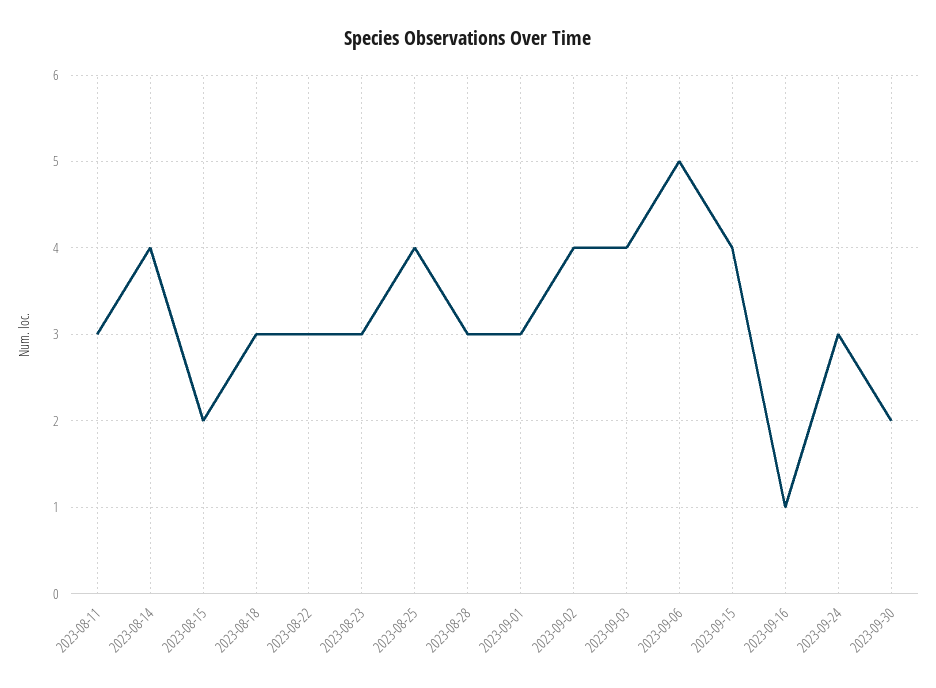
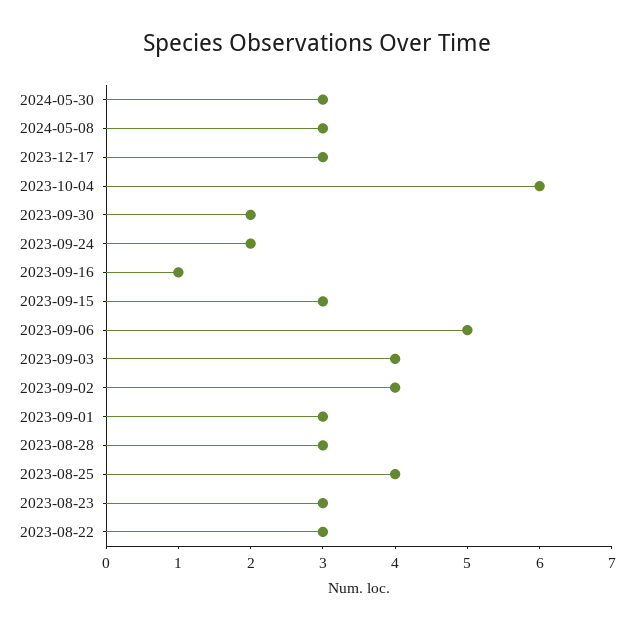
2023-08-11: 3 -> none
2023-08-14: 4 -> none
2023-08-15: 2 -> none
2023-08-18: 3 -> none
2023-09-15: 4 -> 3
2023-09-24: 3 -> 2
2024-05-30: none -> 3
2024-05-08: none -> 3
2023-12-17: none -> 3
2023-10-04: none -> 6

